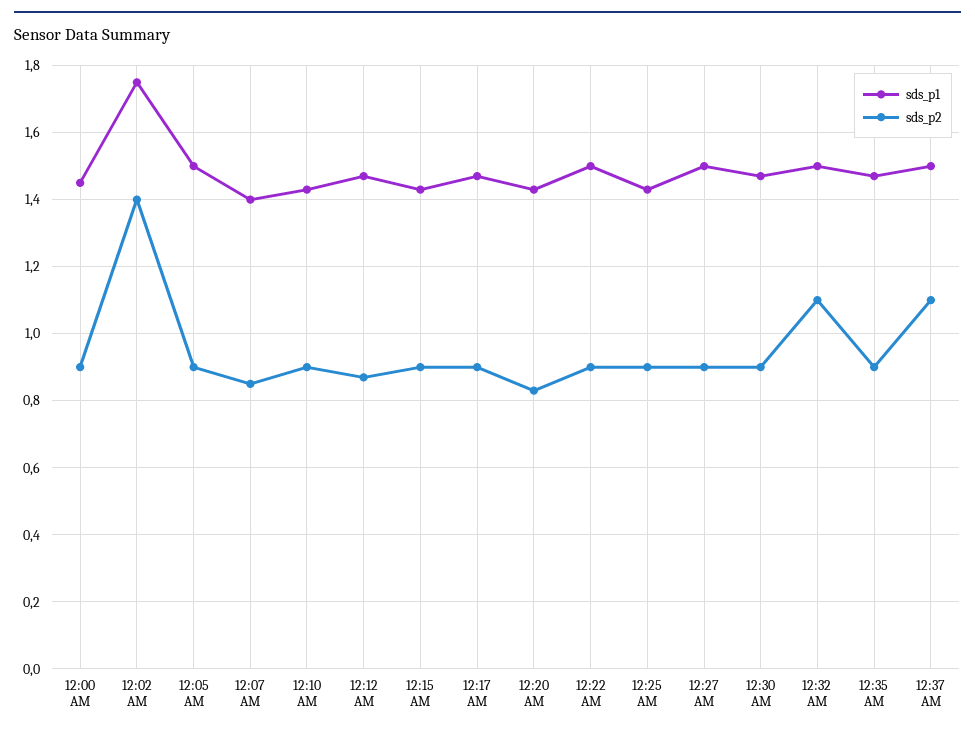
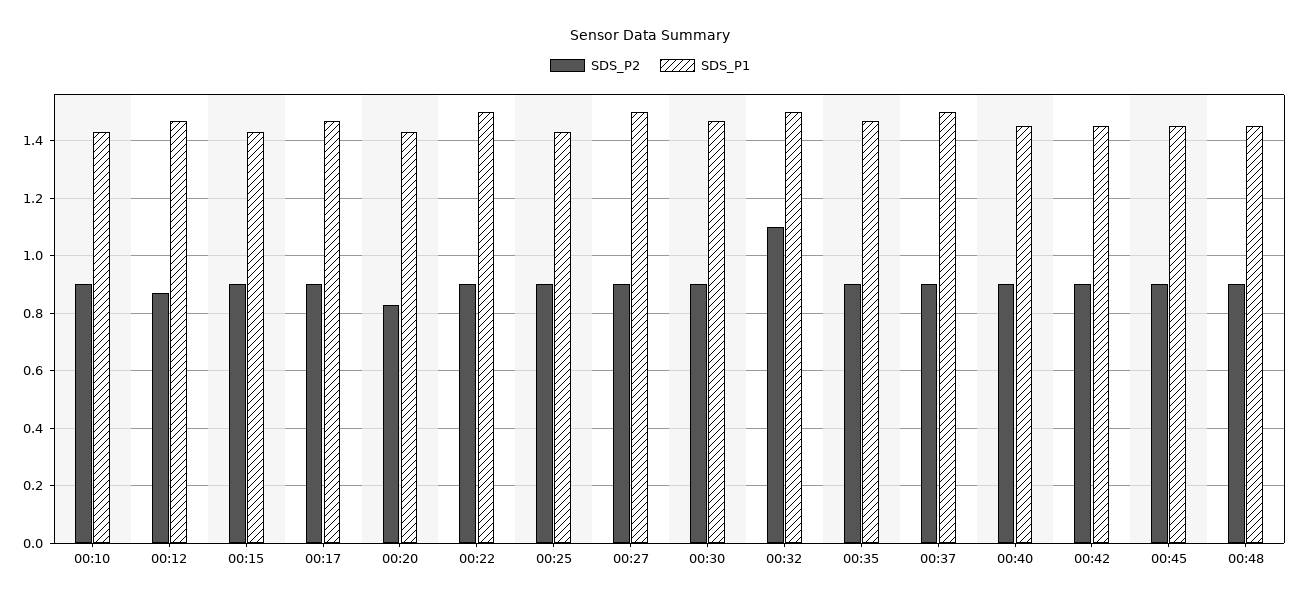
sds_p1, 12:00 AM: 1.45 -> none
sds_p2, 12:00 AM: 0.9 -> none
sds_p1, 12:02 AM: 1.75 -> none
sds_p2, 12:02 AM: 1.4 -> none
sds_p1, 12:05 AM: 1.5 -> none
sds_p2, 12:05 AM: 0.9 -> none
sds_p1, 12:07 AM: 1.4 -> none
sds_p2, 12:07 AM: 0.85 -> none
sds_p2, 12:37 AM: 1.1 -> 0.9
sds_p2, 00:40: none -> 0.9
sds_p1, 00:40: none -> 1.45
sds_p2, 00:42: none -> 0.9
sds_p1, 00:42: none -> 1.45
sds_p2, 00:45: none -> 0.9
sds_p1, 00:45: none -> 1.45
sds_p2, 00:48: none -> 0.9
sds_p1, 00:48: none -> 1.45

